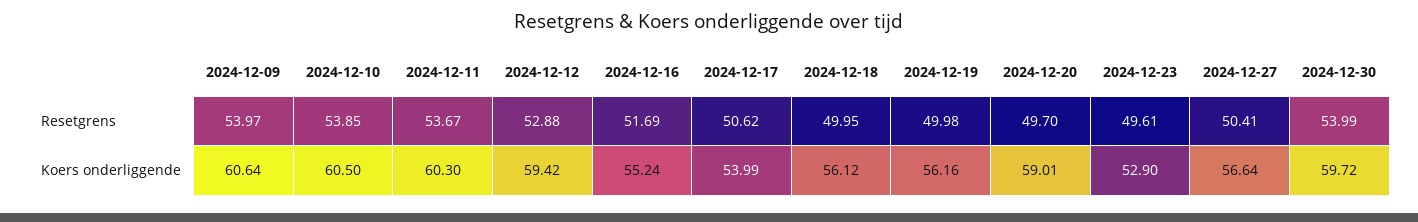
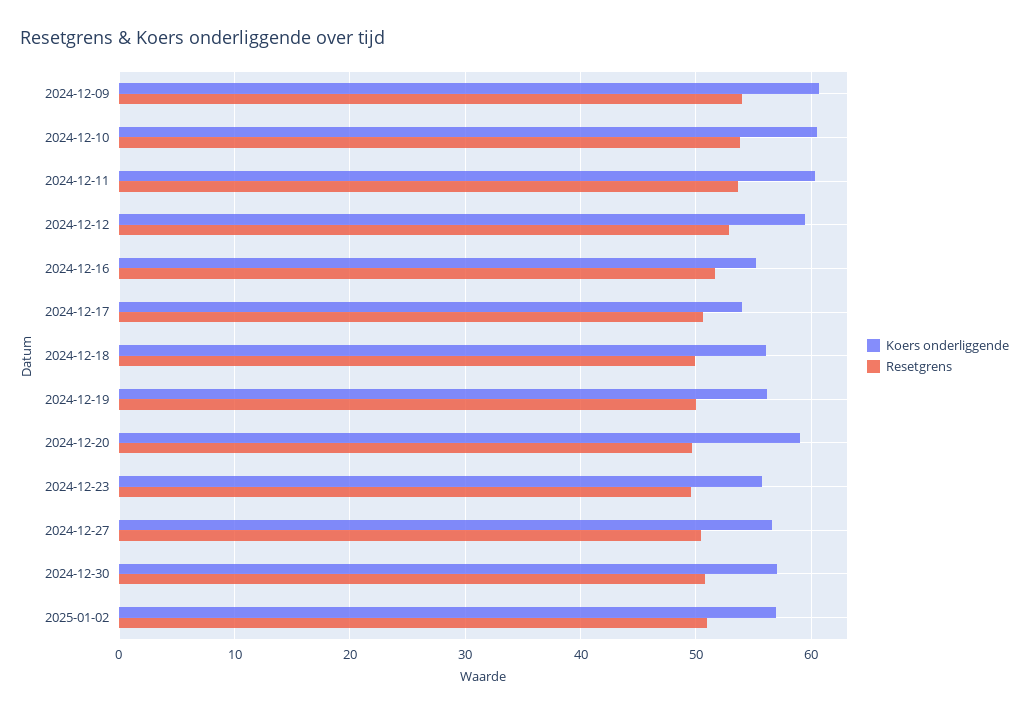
Resetgrens, 2024-12-30: 53.99 -> 51
Koers onderliggende, 2024-12-23: 52.9 -> 56
Koers onderliggende, 2024-12-30: 59.72 -> 57
Koers onderliggende, 2025-01-02: none -> 57
Resetgrens, 2025-01-02: none -> 51

